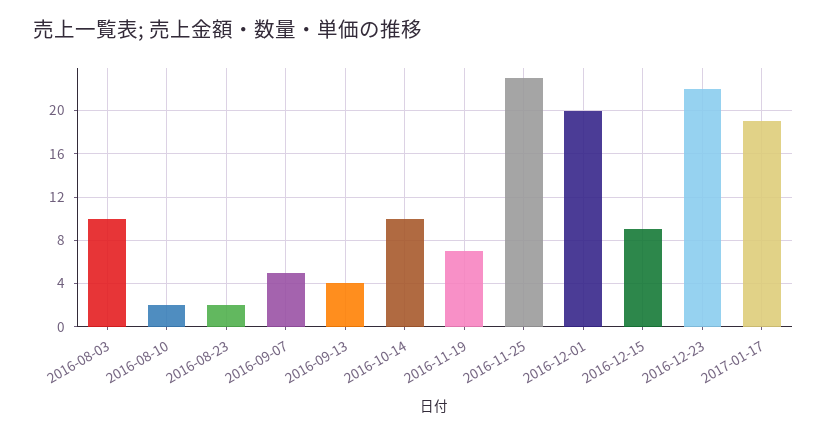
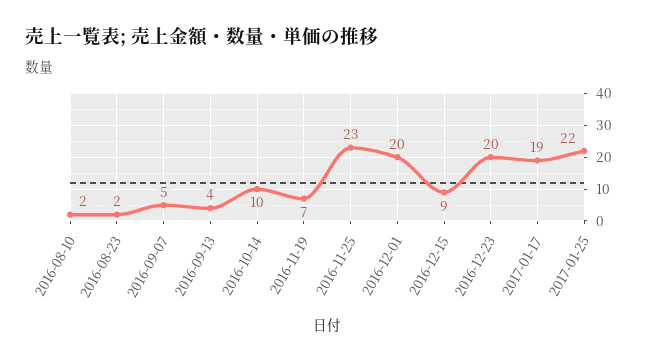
2016-08-03: 10 -> none
2016-12-23: 22 -> 20
2017-01-25: none -> 22

